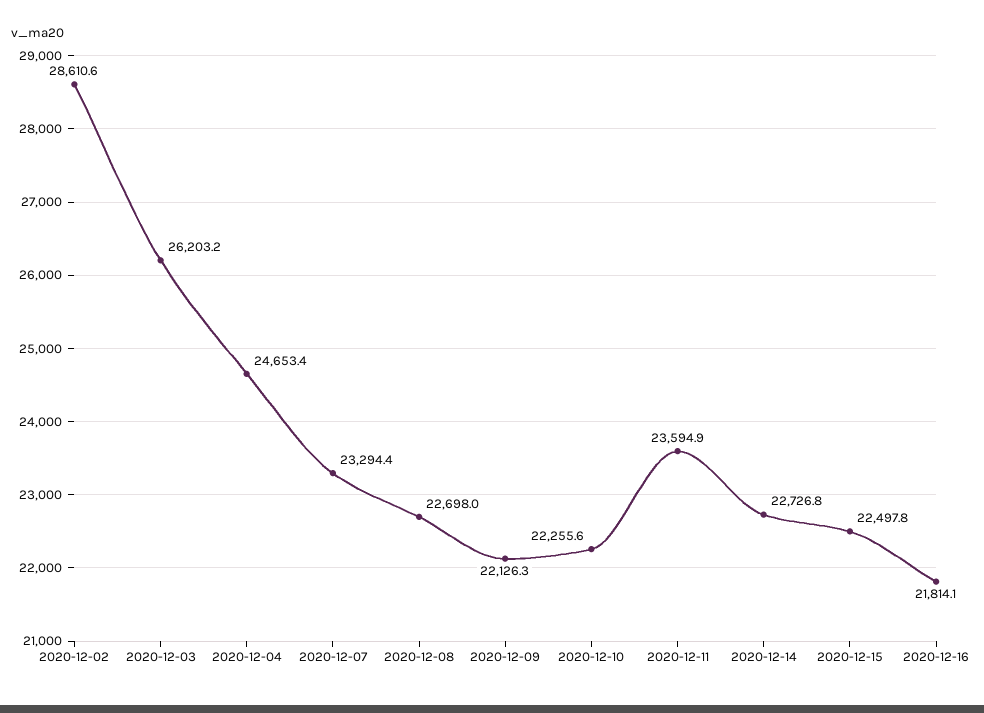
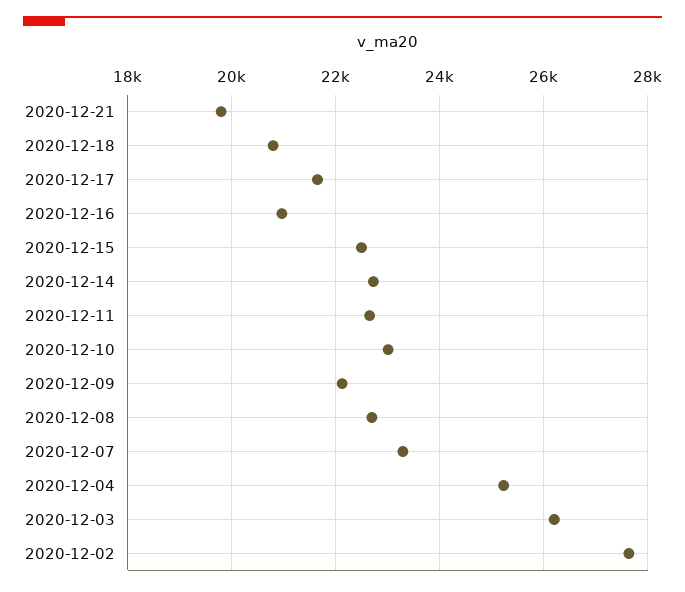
2020-12-02: 28610.6 -> 27600
2020-12-04: 24653.4 -> 25200
2020-12-10: 22255.6 -> 23000
2020-12-11: 23594.9 -> 22600
2020-12-16: 21814.1 -> 21000
2020-12-21: none -> 19800
2020-12-18: none -> 20800
2020-12-17: none -> 21600

